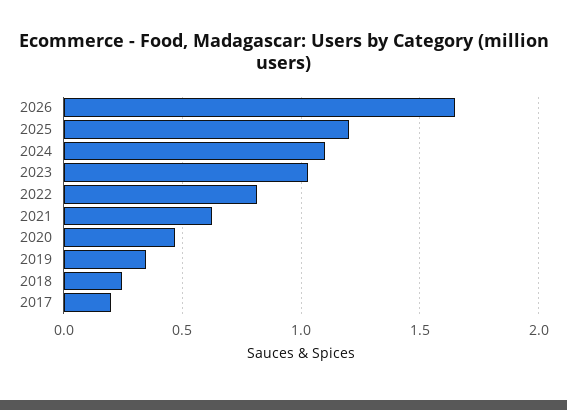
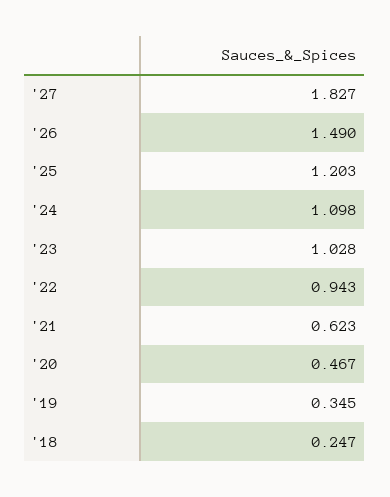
2026: 1.65 -> 1.49
2022: 0.8 -> 0.943
2017: 0.2 -> none
'27: none -> 1.827

